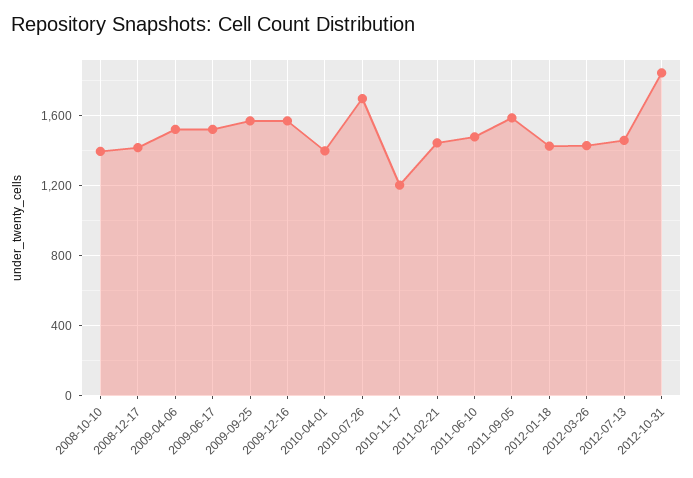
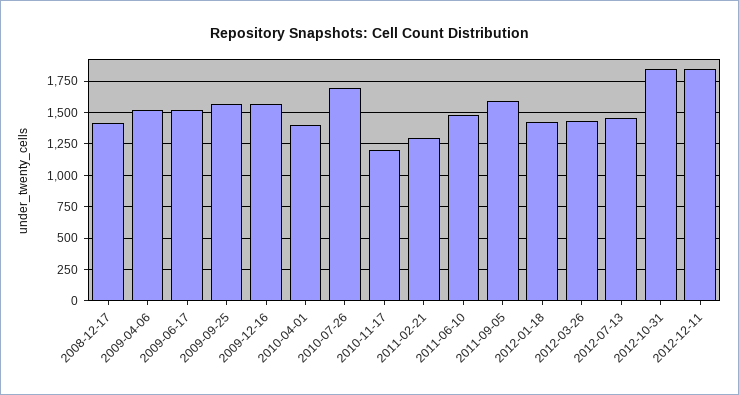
2008-10-10: 1400 -> none
2011-02-21: 1450 -> 1300
2012-12-11: none -> 1850

